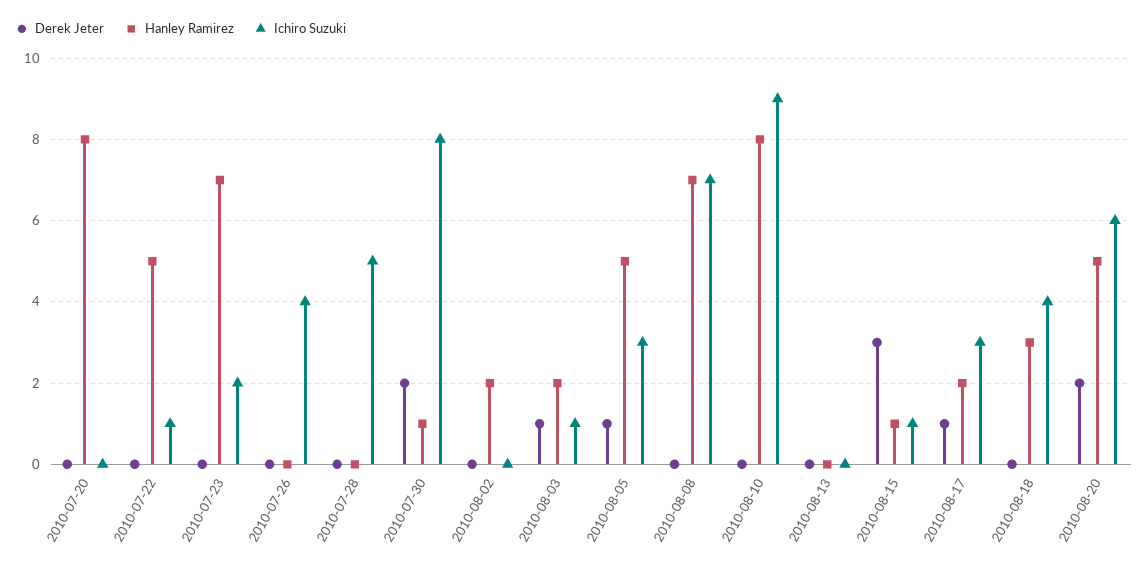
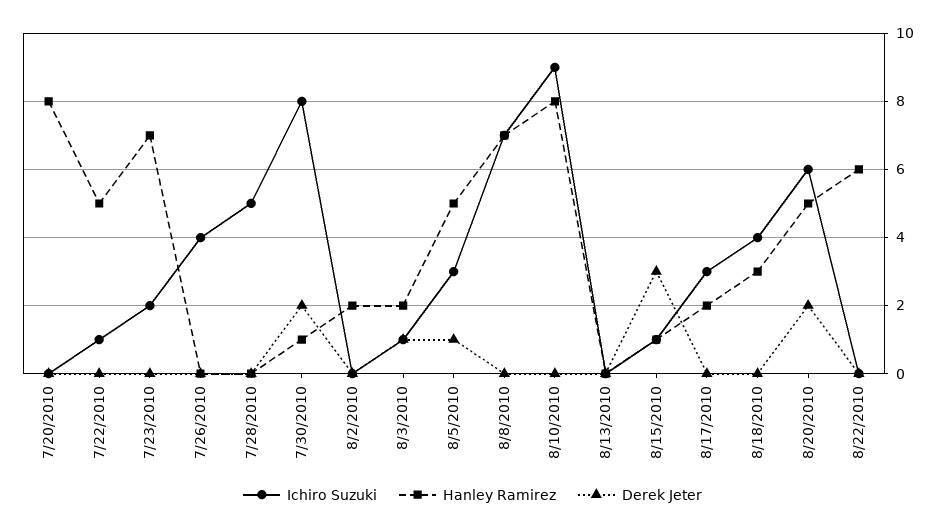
Derek Jeter, 2010-08-17: 1 -> 0
Ichiro Suzuki, 8/22/2010: none -> 0
Hanley Ramirez, 8/22/2010: none -> 6
Derek Jeter, 8/22/2010: none -> 0

